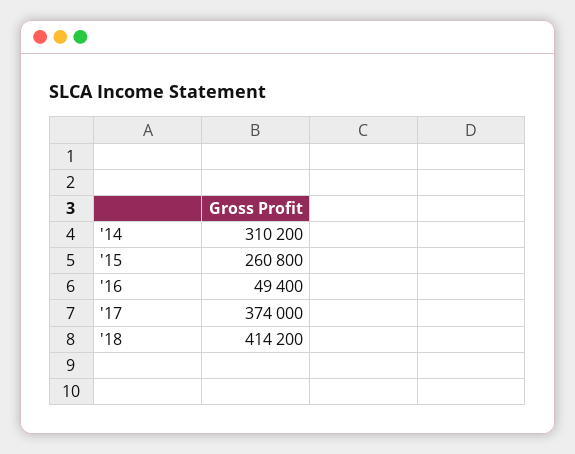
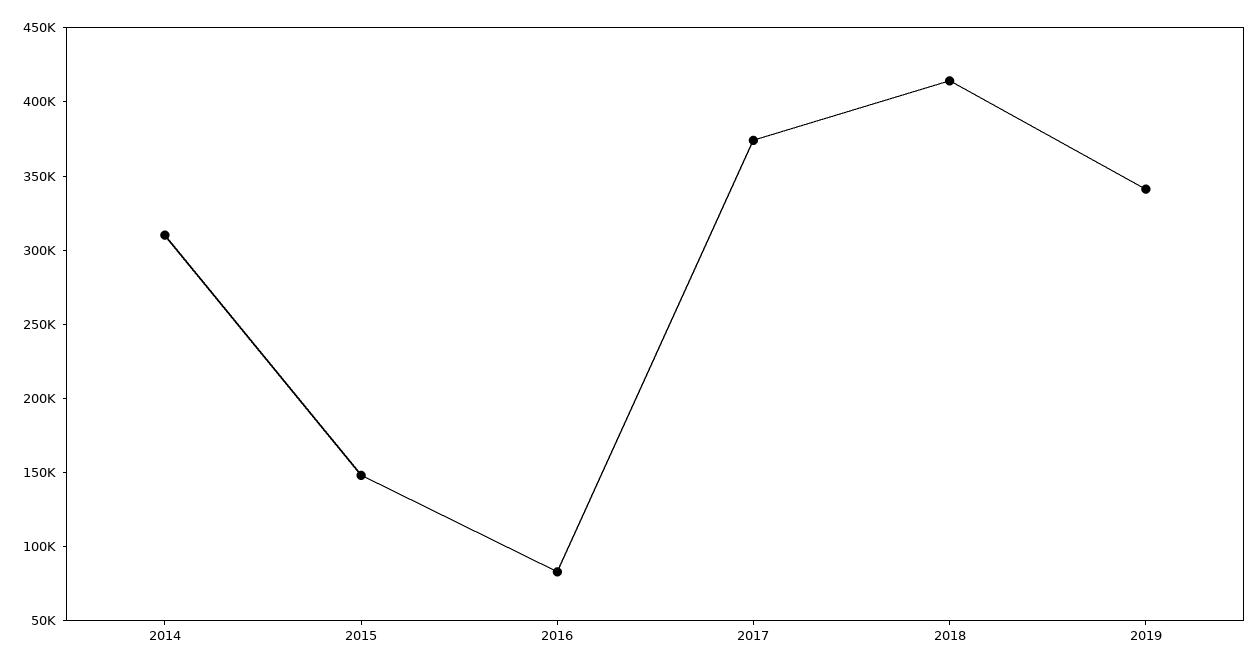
'15: 260800 -> 150000
'16: 49400 -> 80000
2019: none -> 340000

